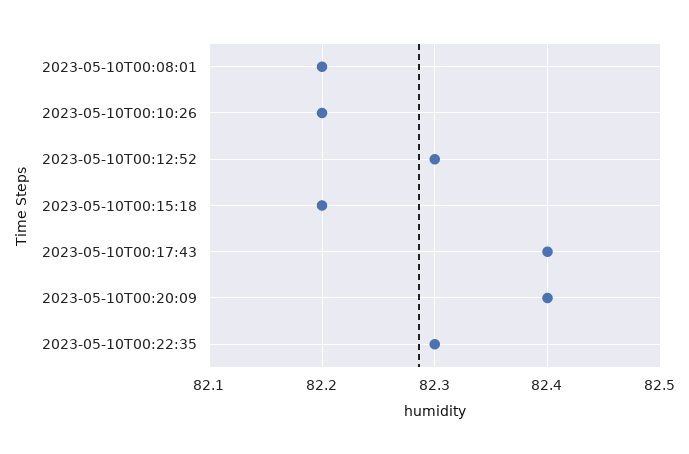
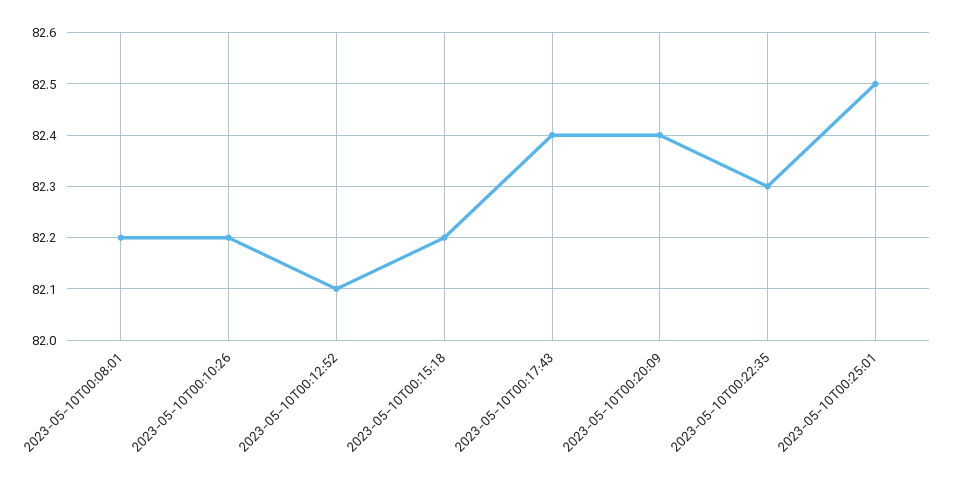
2023-05-10T00:12:52: 82.3 -> 82.1
2023-05-10T00:25:01: none -> 82.5

